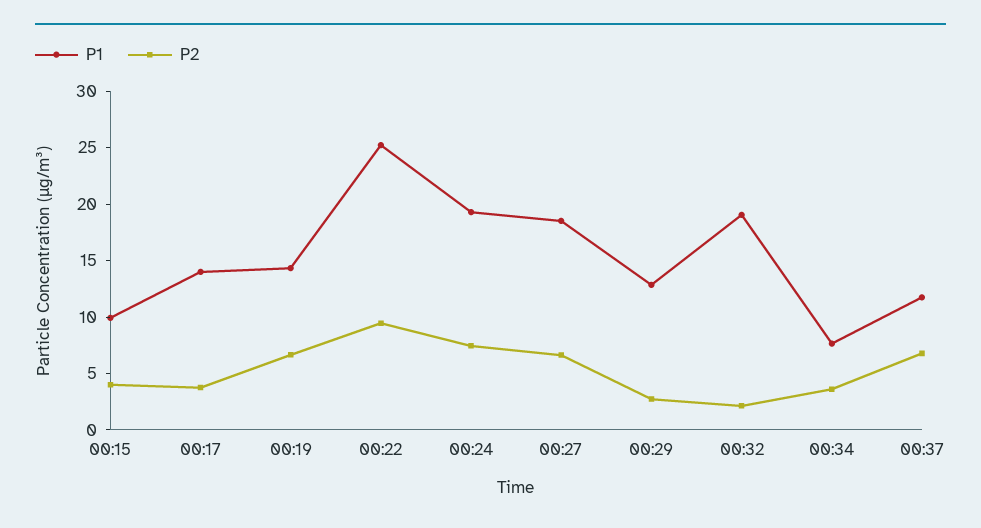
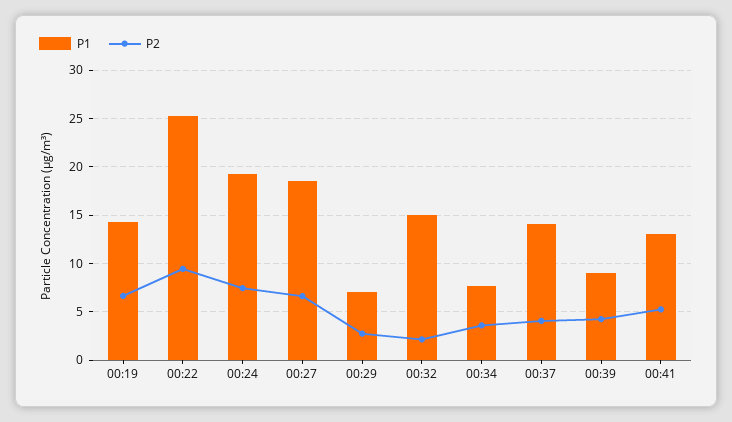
P1, 00:15: 10 -> none
P2, 00:15: 4 -> none
P1, 00:17: 14 -> none
P2, 00:17: 4 -> none
P1, 00:29: 13 -> 7
P1, 00:32: 19 -> 15
P1, 00:37: 12 -> 14
P2, 00:37: 7 -> 4
P1, 00:39: none -> 9
P2, 00:39: none -> 4
P1, 00:41: none -> 13
P2, 00:41: none -> 5

